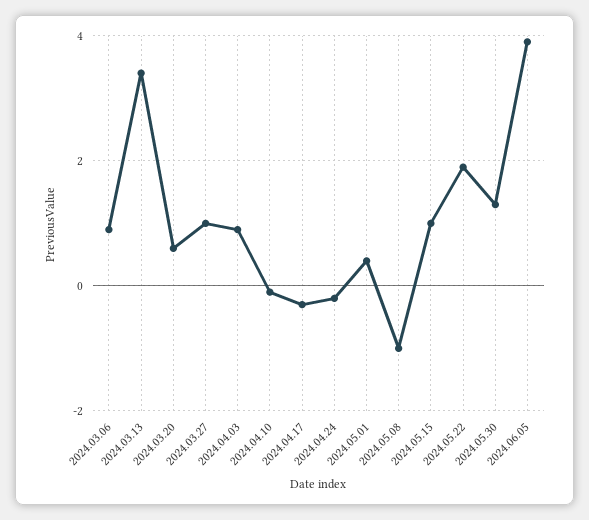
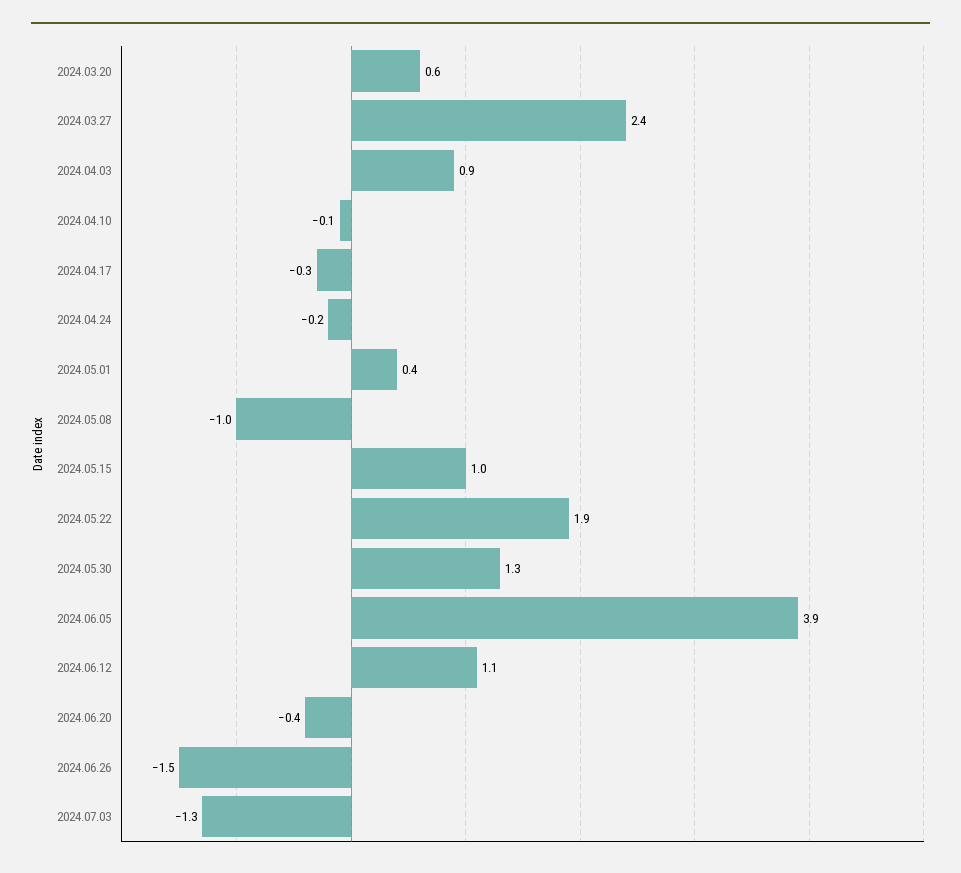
2024.03.06: 1 -> none
2024.03.13: 3.5 -> none
2024.03.27: 1 -> 2.4
2024.06.12: none -> 1.1
2024.06.20: none -> -0.4
2024.06.26: none -> -1.5
2024.07.03: none -> -1.3

